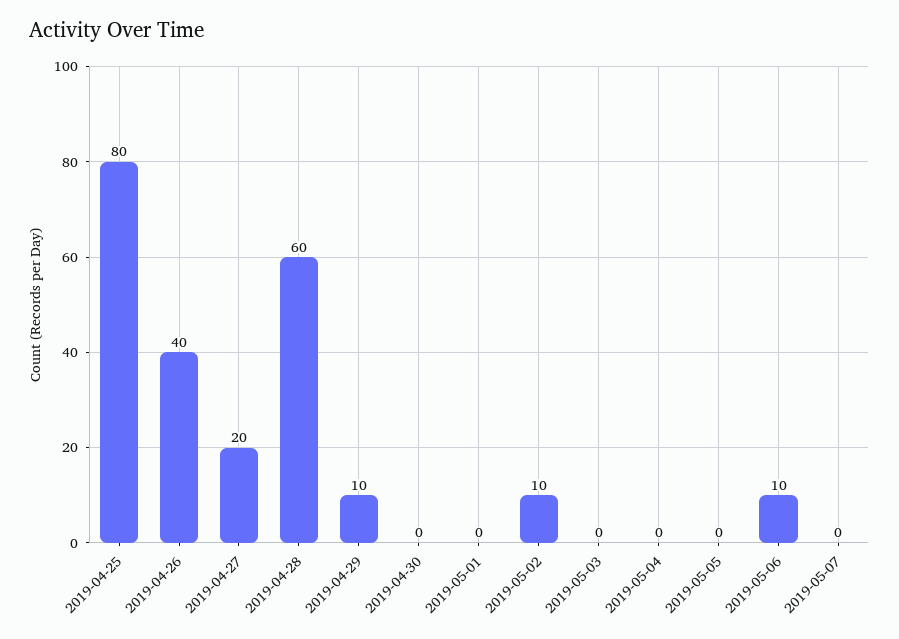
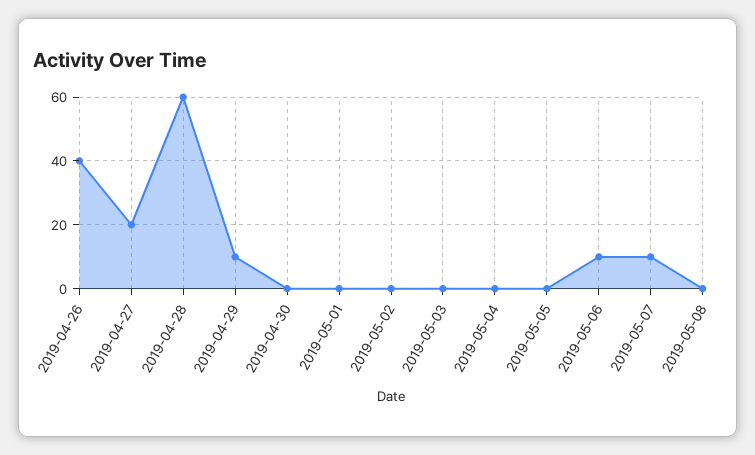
2019-04-25: 80 -> none
2019-05-02: 10 -> 0
2019-05-07: 0 -> 10
2019-05-08: none -> 0

